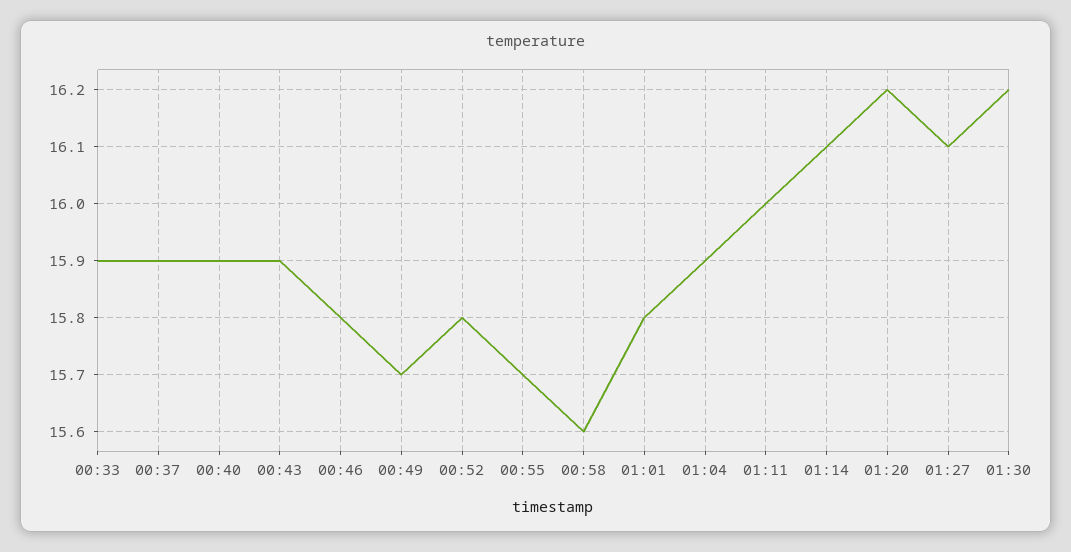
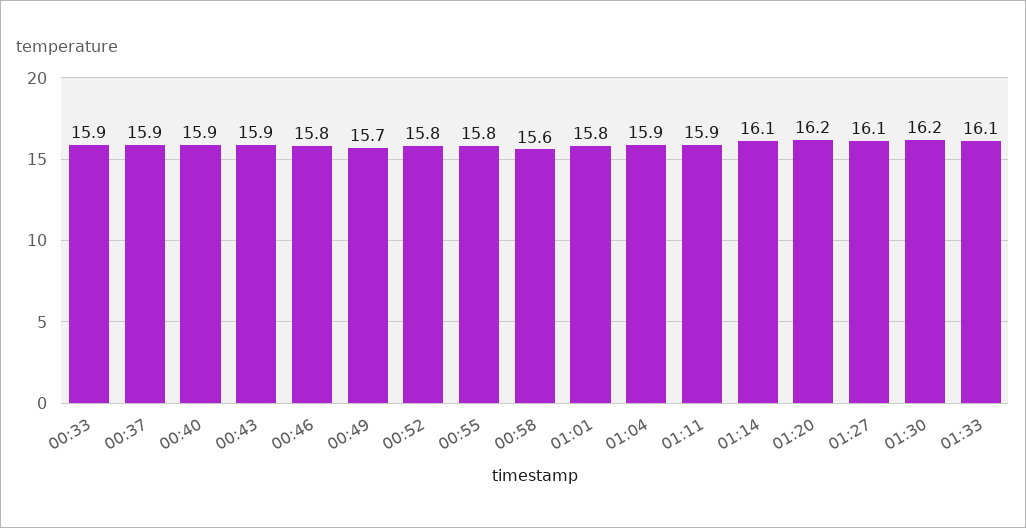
00:55: 15.7 -> 15.8
01:11: 16 -> 15.9
01:33: none -> 16.1

